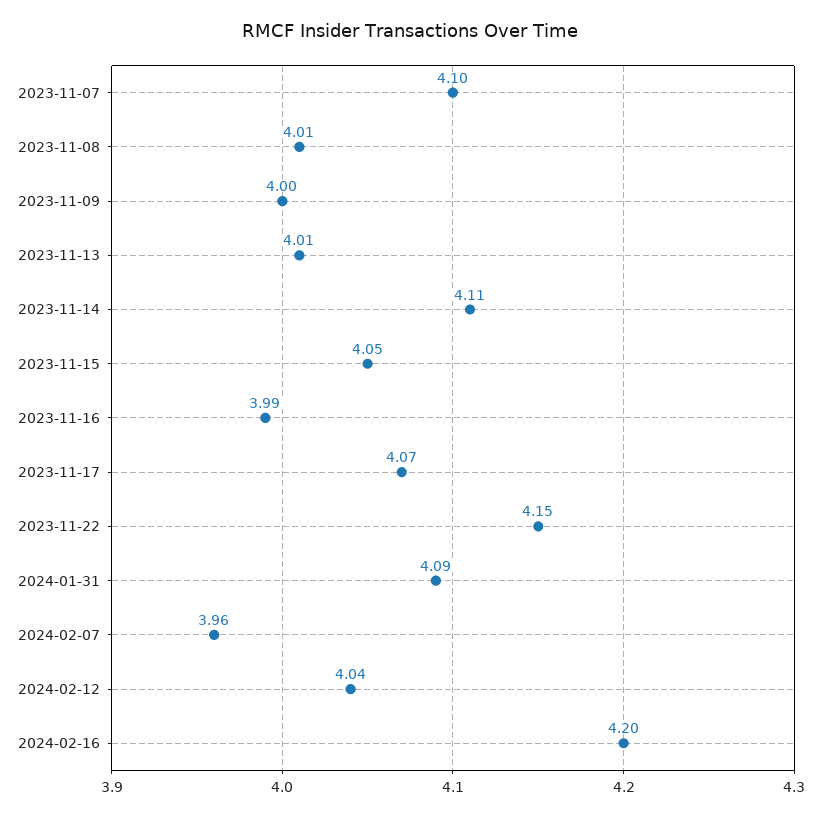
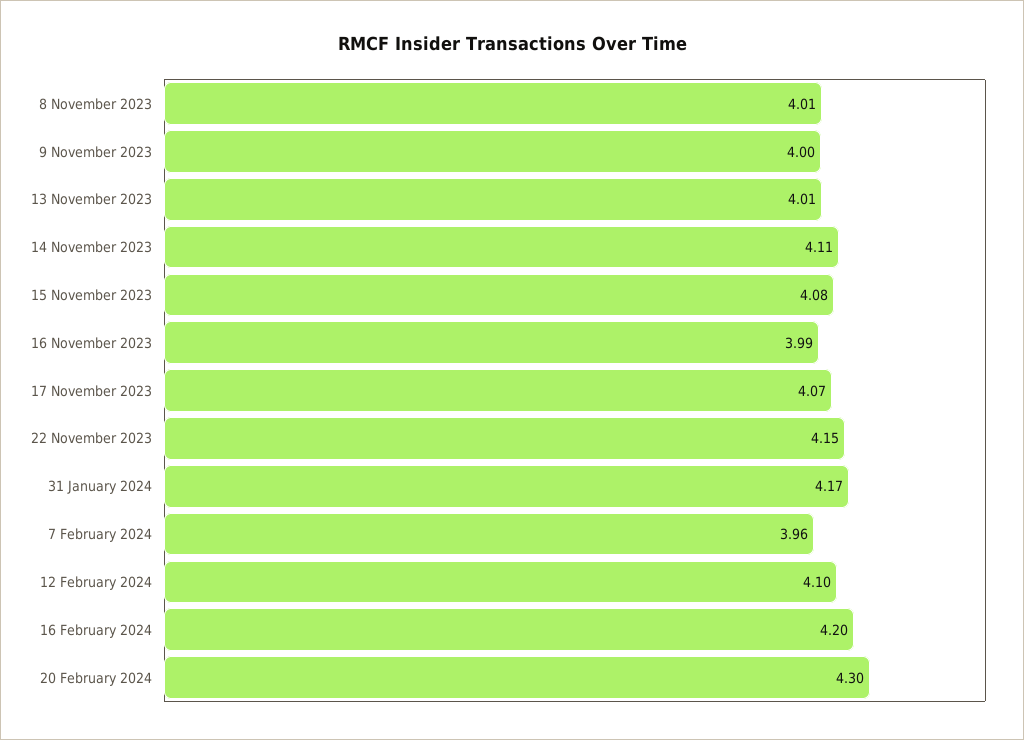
2023-11-07: 4.1 -> none
2023-11-15: 4.05 -> 4.08
2024-01-31: 4.09 -> 4.17
2024-02-12: 4.04 -> 4.1
20 February 2024: none -> 4.3

